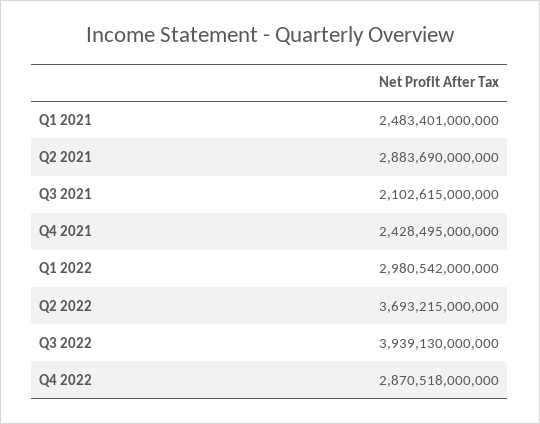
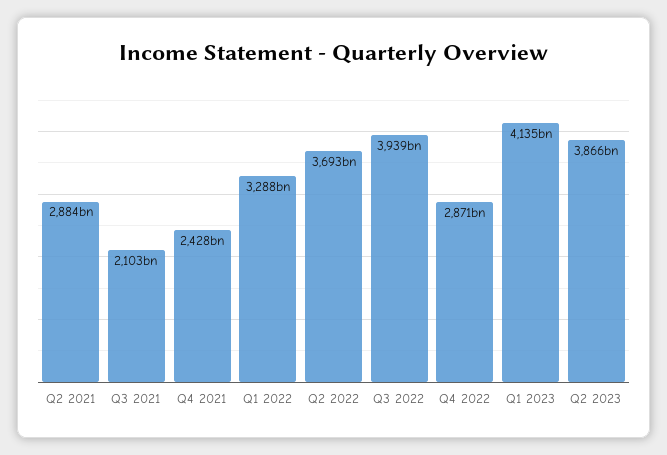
Q1 2021: 2483401000000 -> none
Q1 2022: 2980542000000 -> 3288000000000
Q1 2023: none -> 4135000000000
Q2 2023: none -> 3866000000000

